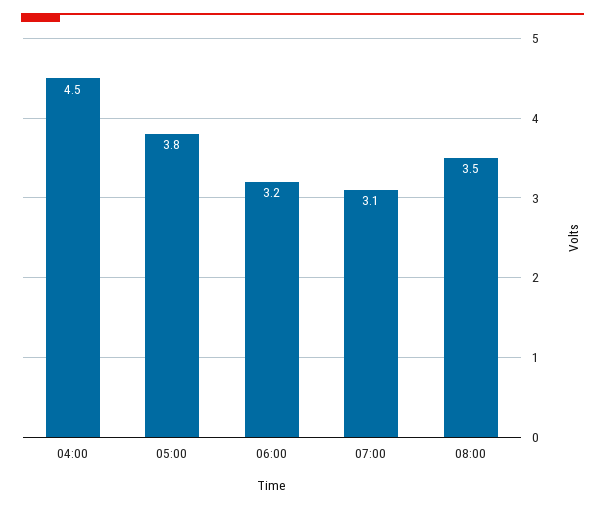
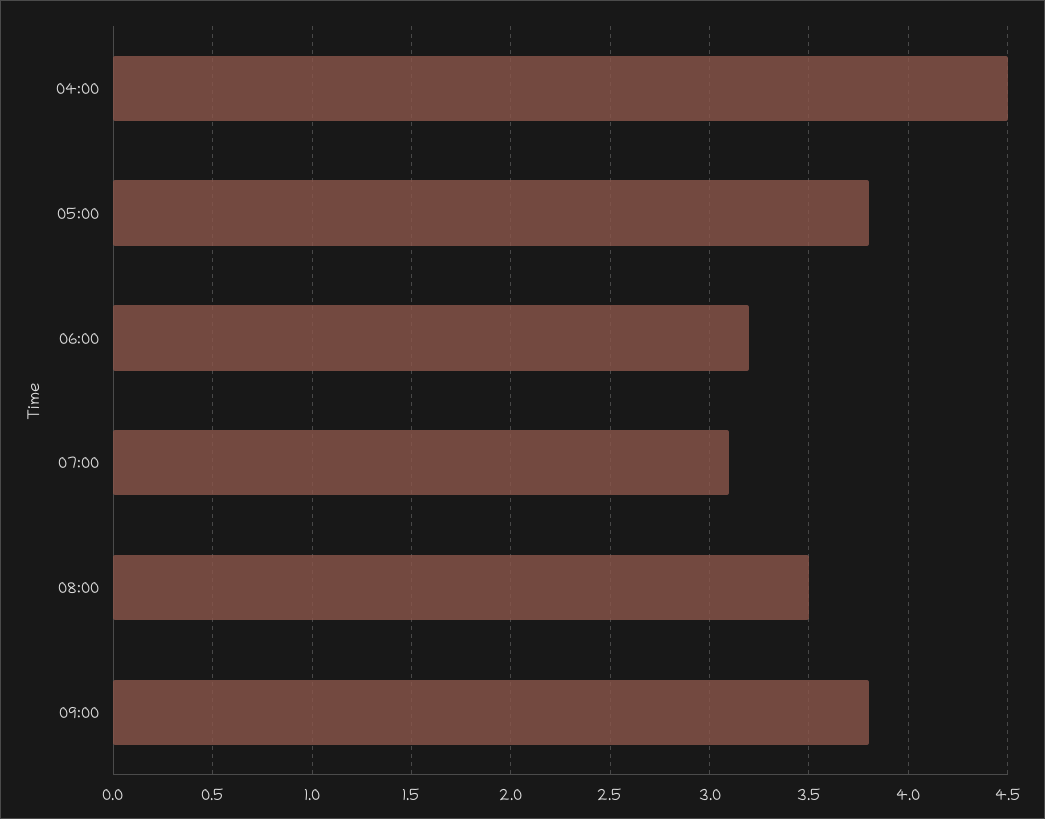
09:00: none -> 3.8

